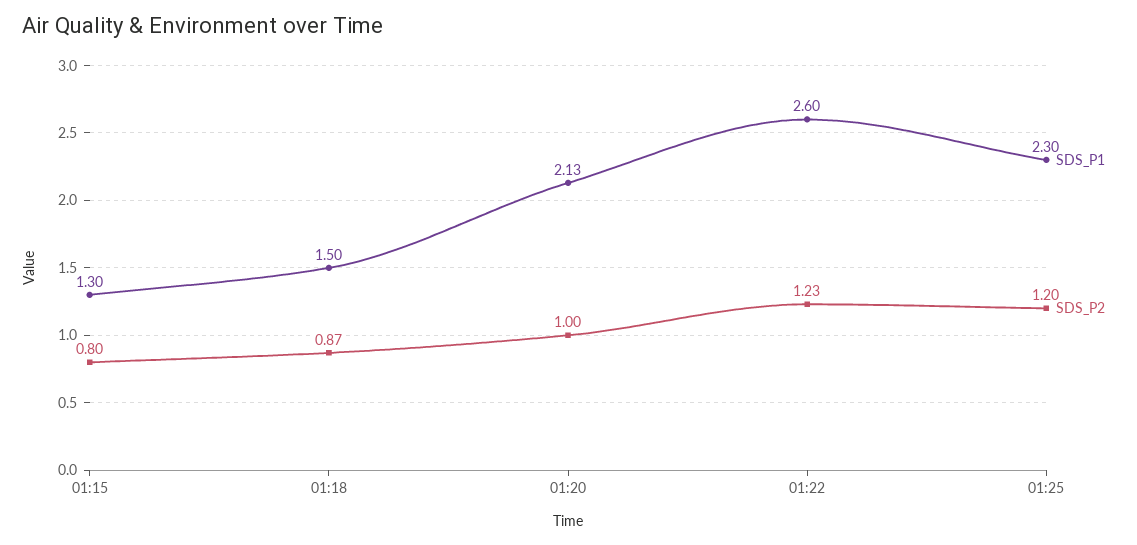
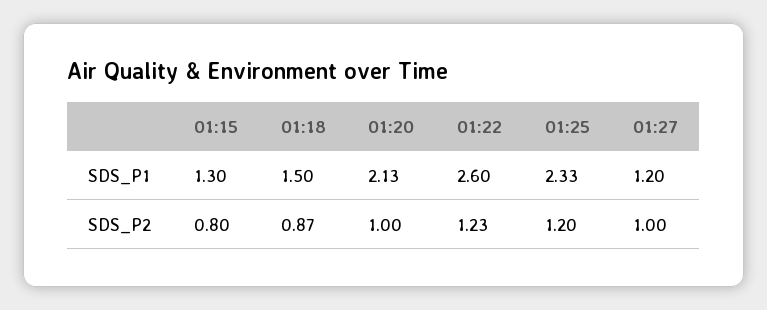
SDS_P1, 01:25: 2.3 -> 2.33
SDS_P1, 01:27: none -> 1.2
SDS_P2, 01:27: none -> 1

